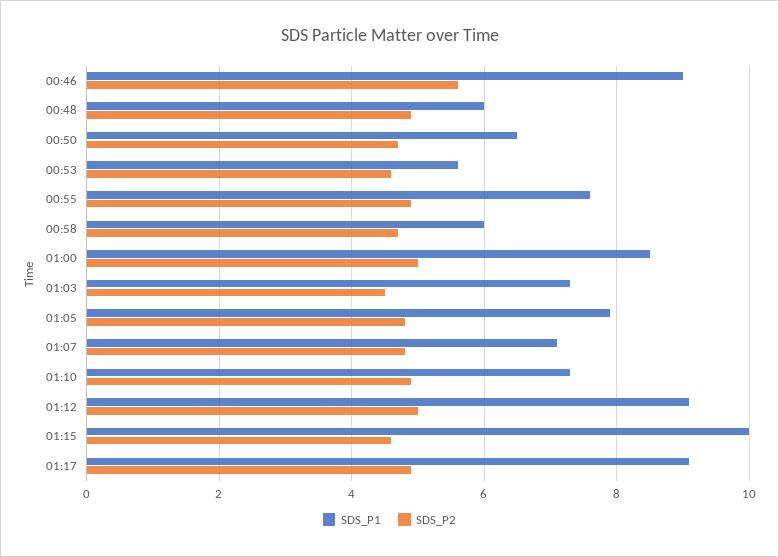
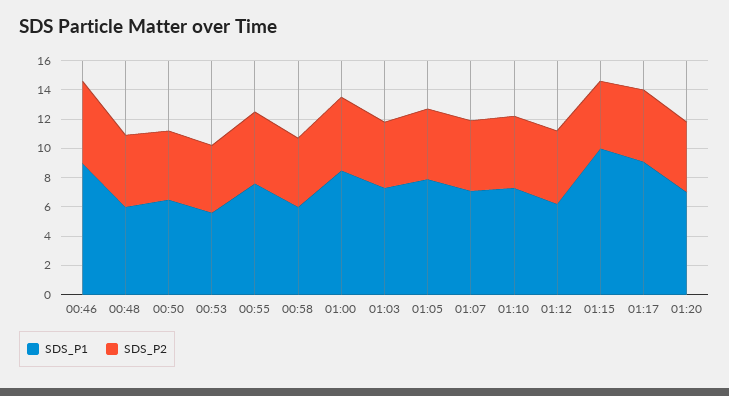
SDS_P1, 01:12: 9 -> 6
SDS_P1, 01:20: none -> 7
SDS_P2, 01:20: none -> 5

